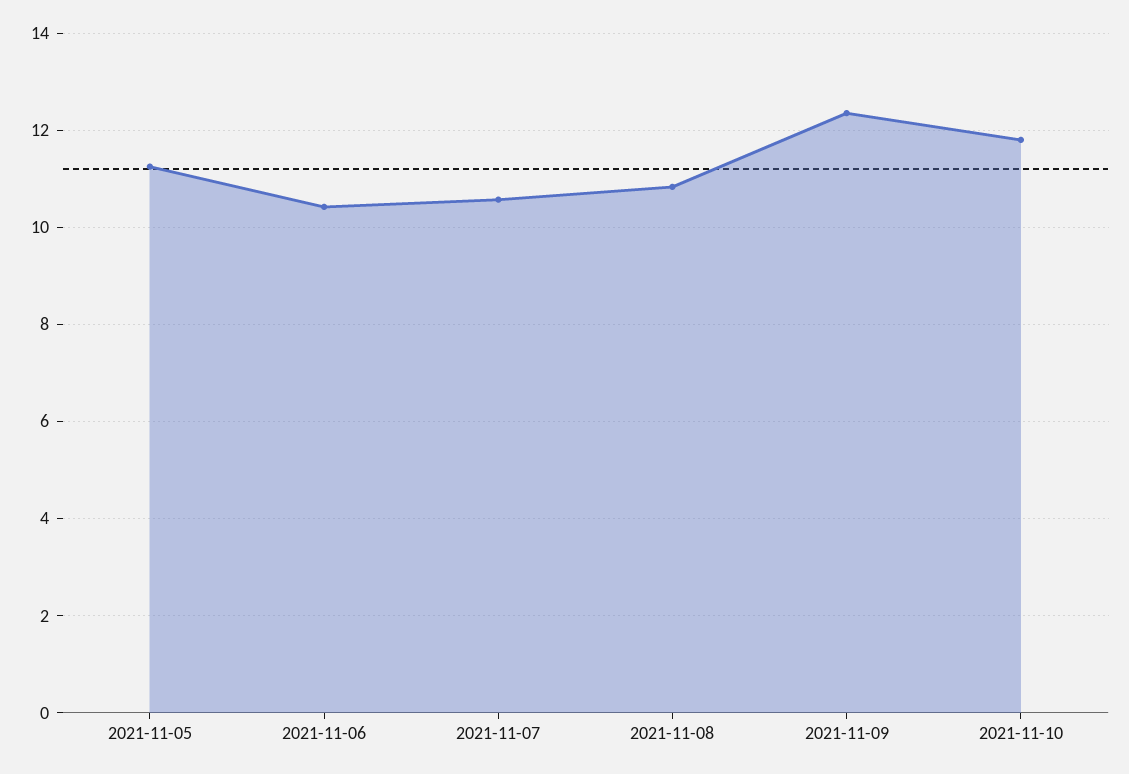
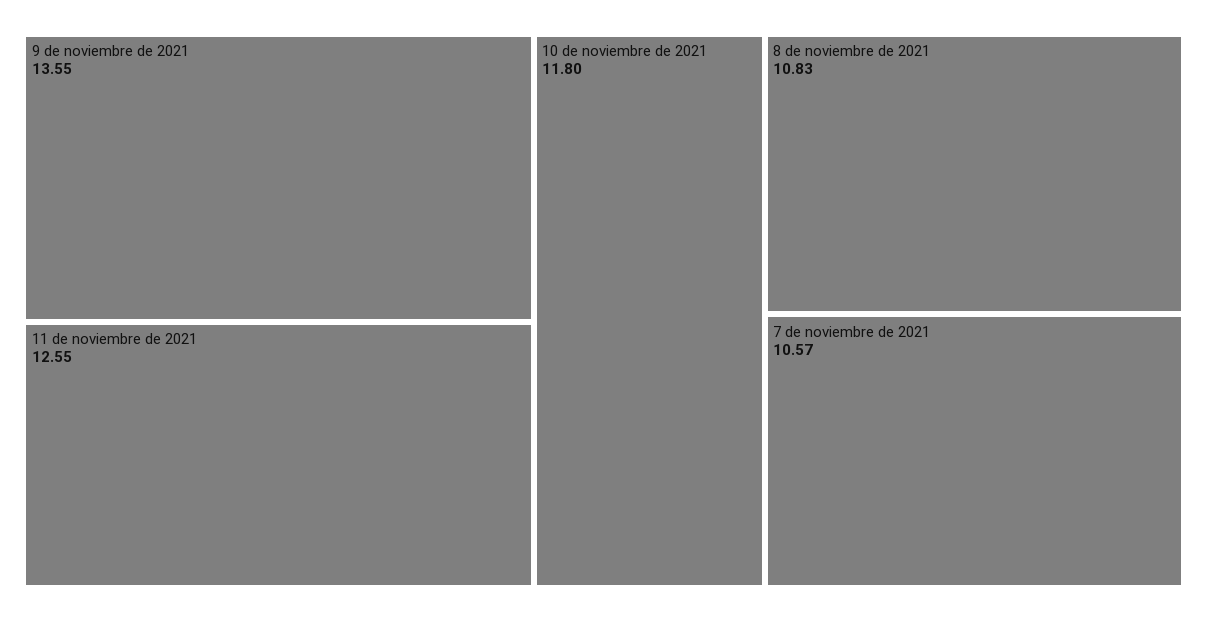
2021-11-05: 11.2 -> none
2021-11-06: 10.4 -> none
2021-11-09: 12.4 -> 13.55
11 de noviembre de 2021: none -> 12.55

